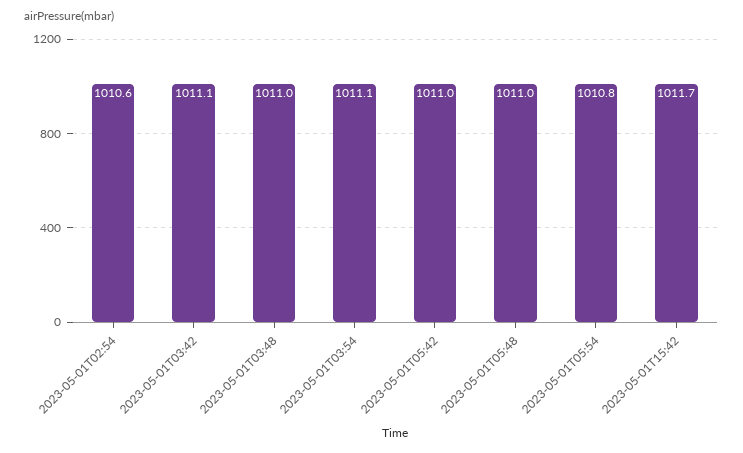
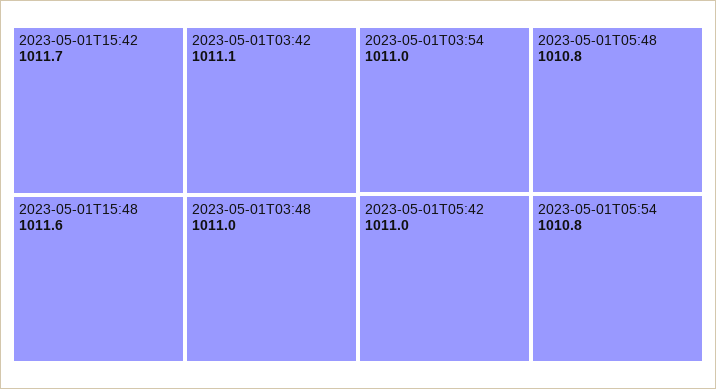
2023-05-01T02:54: 1010.6 -> none
2023-05-01T03:54: 1011.1 -> 1011
2023-05-01T05:48: 1011 -> 1010.8
2023-05-01T15:48: none -> 1011.6

